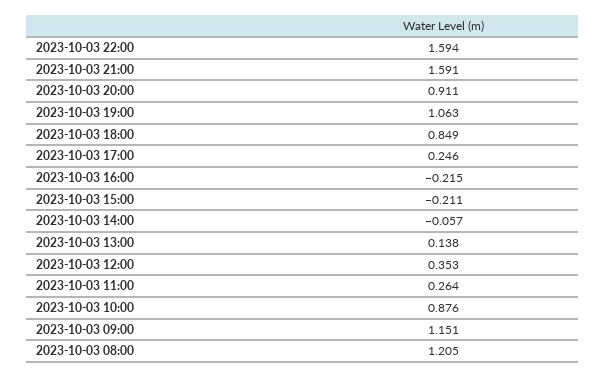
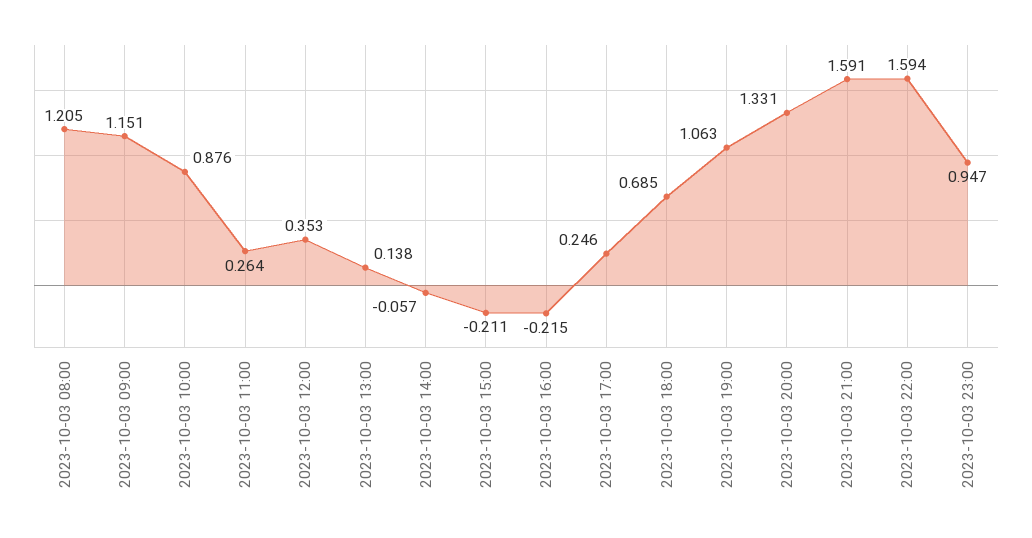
2023-10-03 20:00: 0.911 -> 1.331
2023-10-03 18:00: 0.849 -> 0.685
2023-10-03 23:00: none -> 0.947

